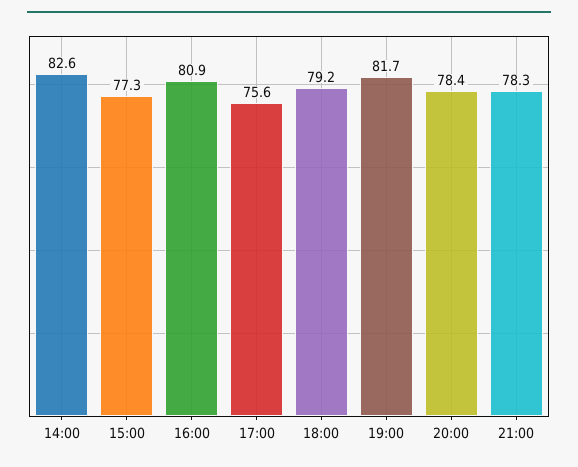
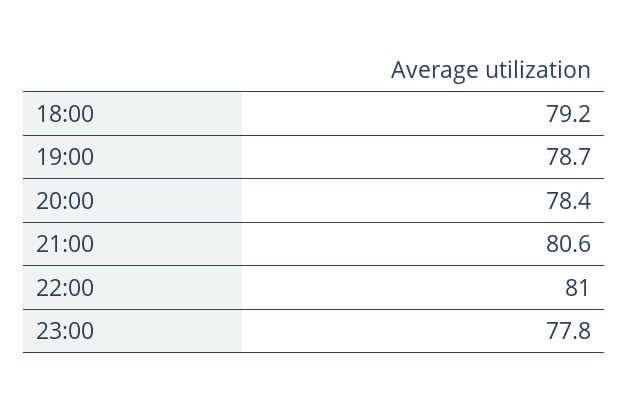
14:00: 82.6 -> none
15:00: 77.3 -> none
16:00: 80.9 -> none
17:00: 75.6 -> none
19:00: 81.7 -> 78.7
21:00: 78.3 -> 80.6
22:00: none -> 81
23:00: none -> 77.8

